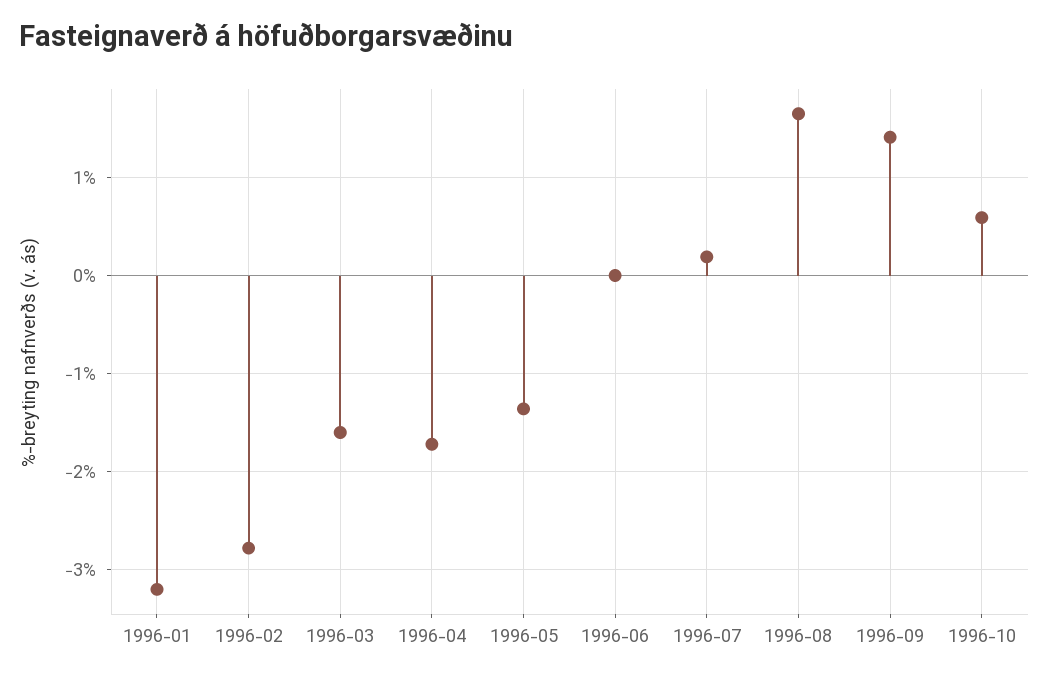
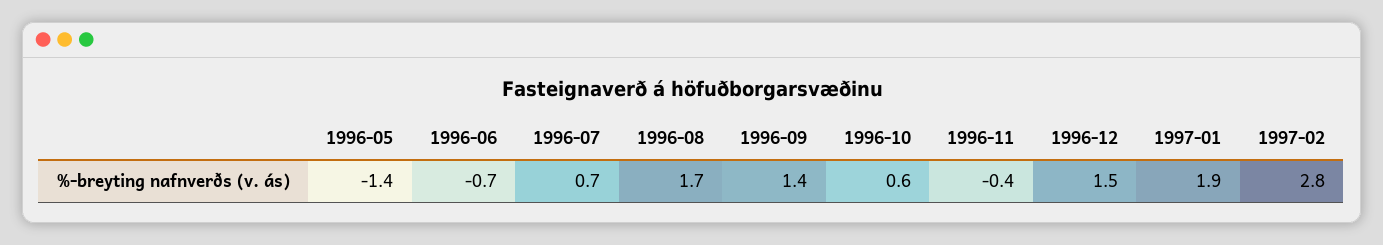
1996-01: -3.2 -> none
1996-02: -2.8 -> none
1996-03: -1.6 -> none
1996-04: -1.7 -> none
1996-06: 0 -> -0.7
1996-07: 0.2 -> 0.7
1996-11: none -> -0.4
1996-12: none -> 1.5
1997-01: none -> 1.9
1997-02: none -> 2.8

